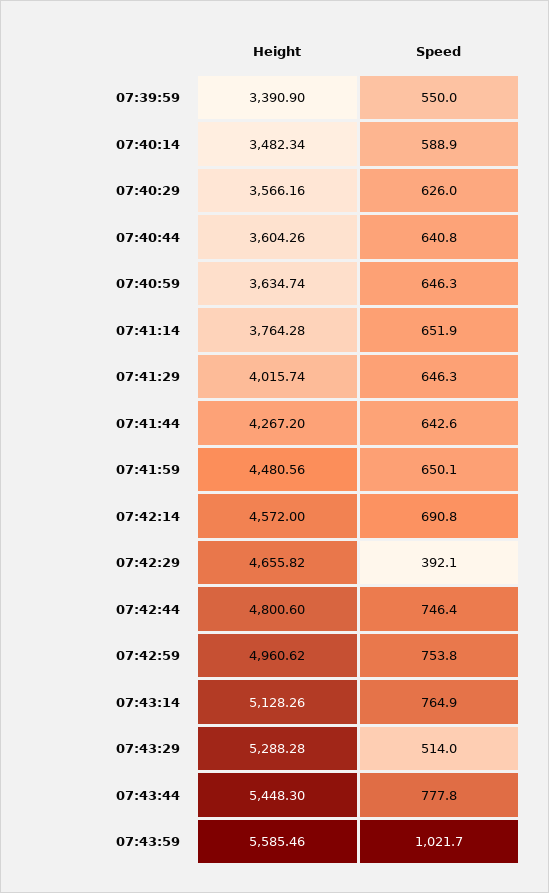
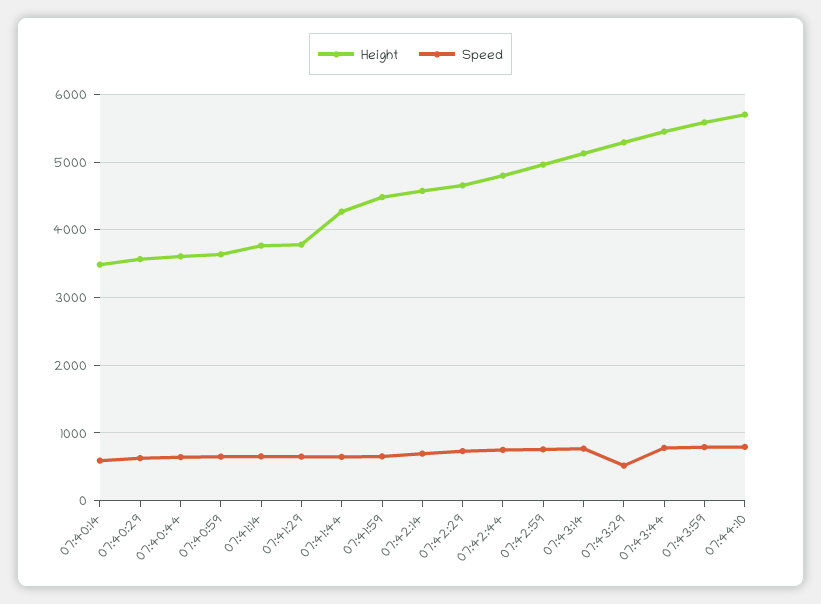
Height, 07:39:59: 3390.9 -> none
Speed, 07:39:59: 550 -> none
Height, 07:41:29: 4015.74 -> 3800
Speed, 07:42:29: 392.1 -> 700
Speed, 07:43:59: 1021.7 -> 800
Height, 07:44:10: none -> 5700
Speed, 07:44:10: none -> 800

